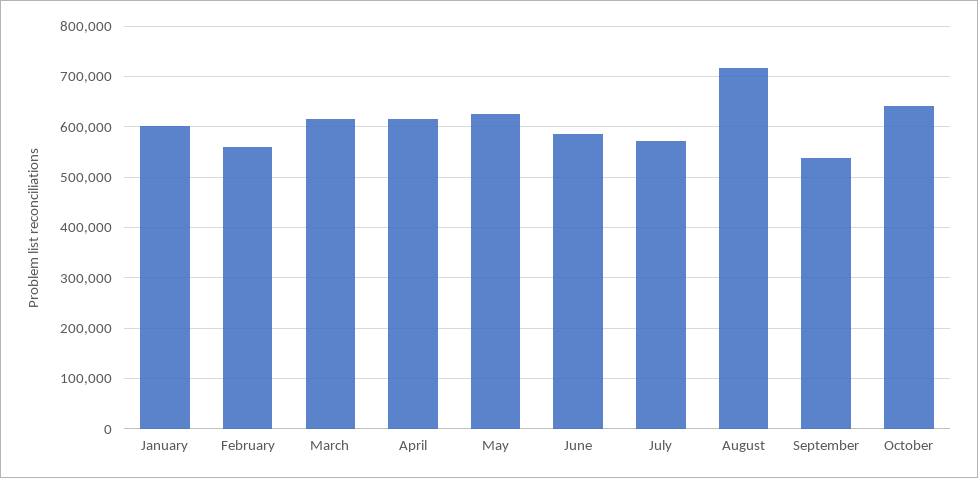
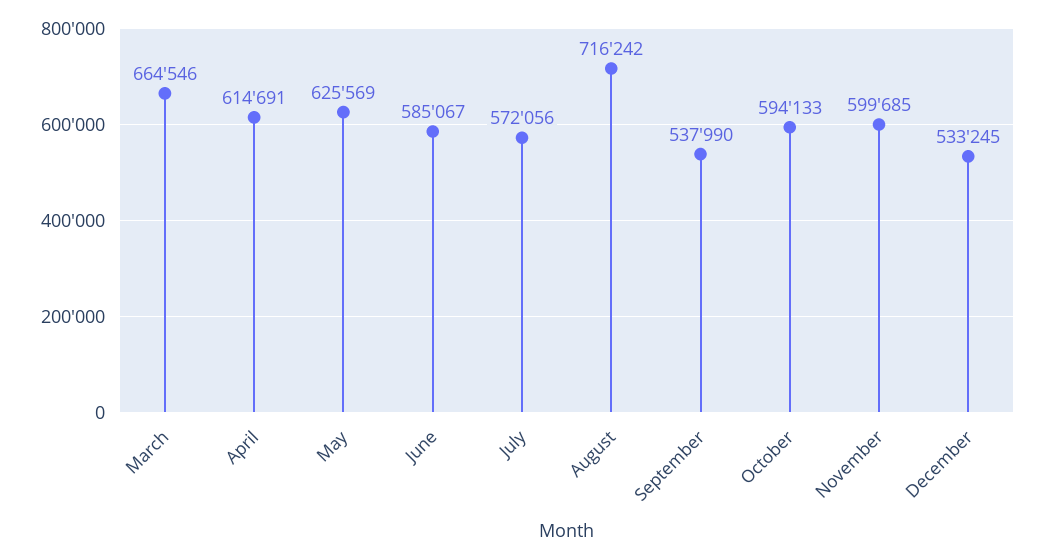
January: 600000 -> none
February: 560000 -> none
March: 620000 -> 664546
October: 640000 -> 594133
November: none -> 599685
December: none -> 533245

